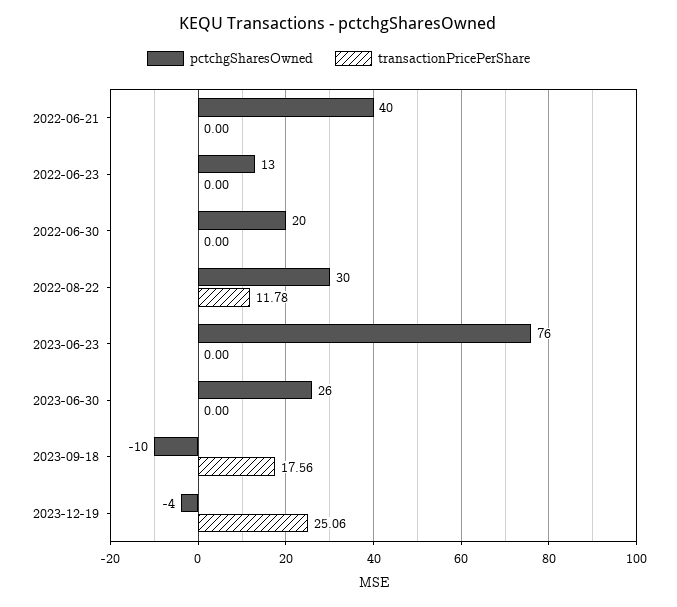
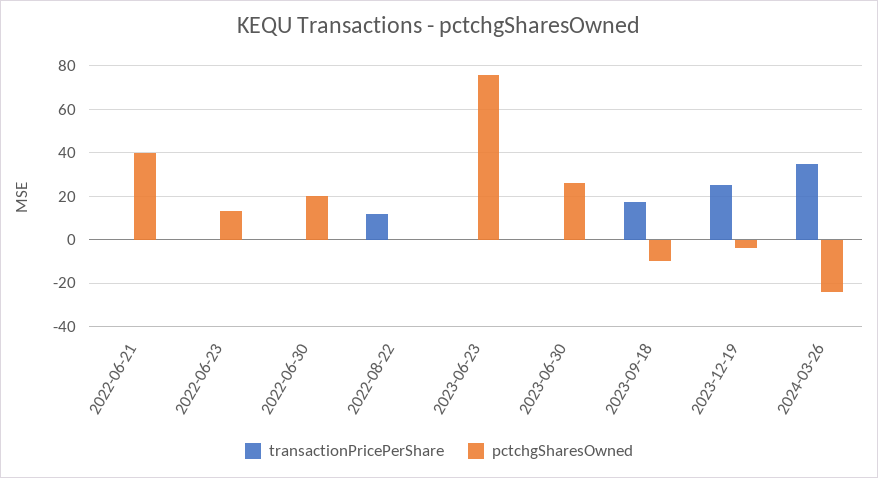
pctchgSharesOwned, 2022-08-22: 30 -> 0
transactionPricePerShare, 2024-03-26: none -> 35
pctchgSharesOwned, 2024-03-26: none -> -25

